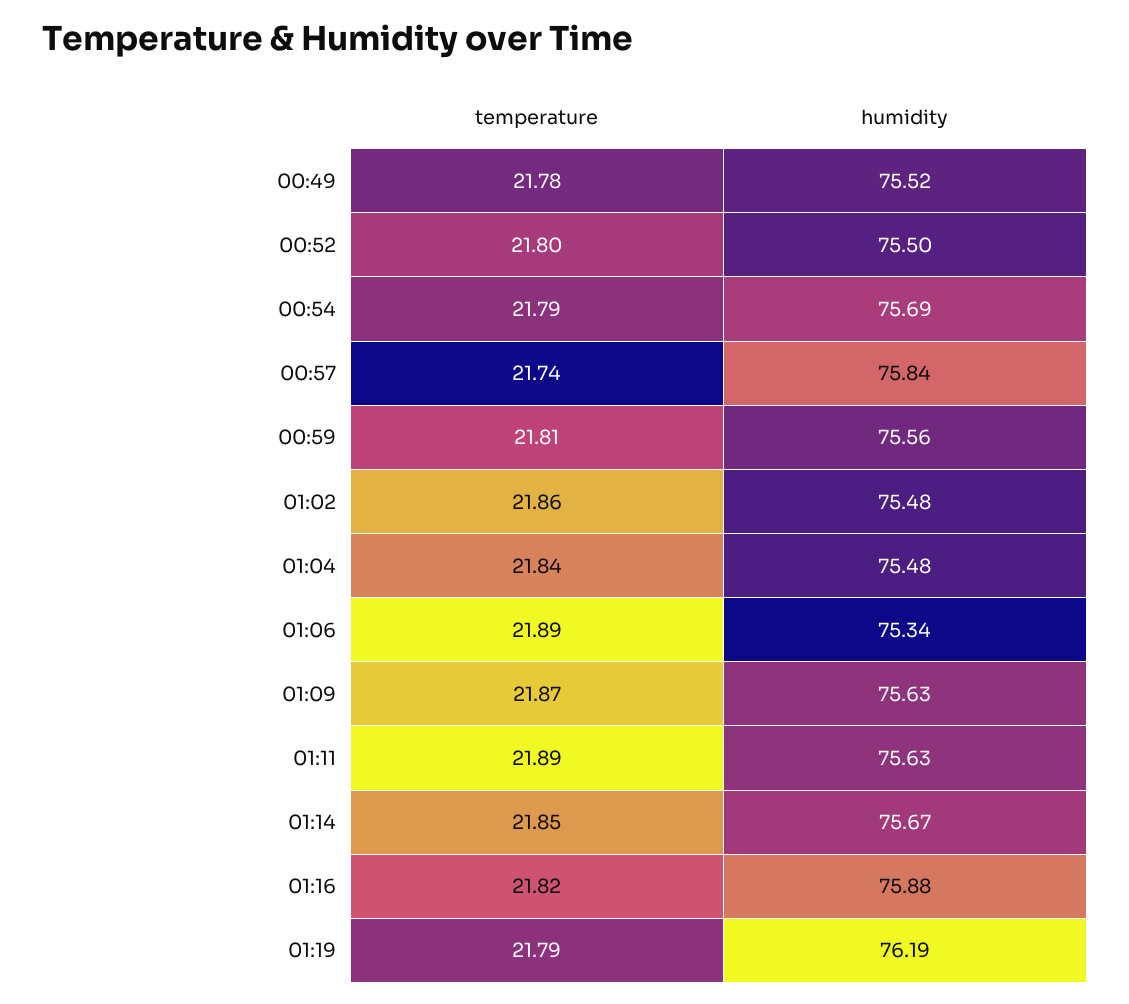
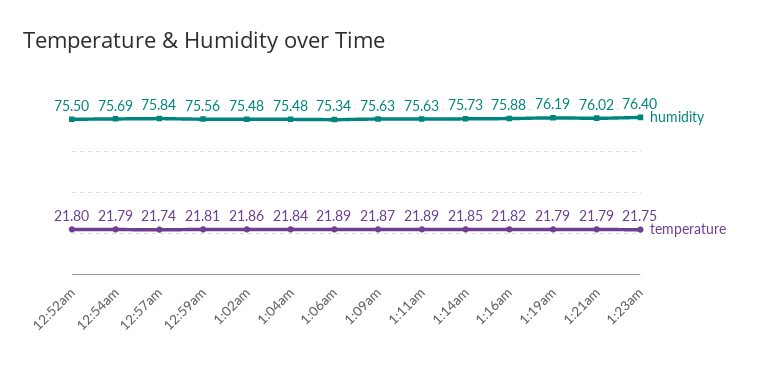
temperature, 00:49: 21.78 -> none
humidity, 00:49: 75.52 -> none
humidity, 01:14: 75.67 -> 75.73
humidity, 1:21am: none -> 76.02
temperature, 1:21am: none -> 21.79
humidity, 1:23am: none -> 76.4
temperature, 1:23am: none -> 21.75

